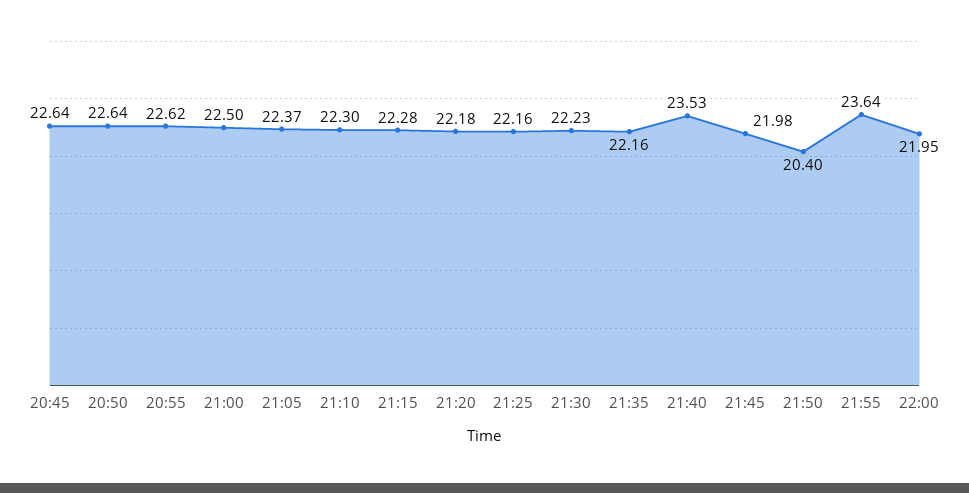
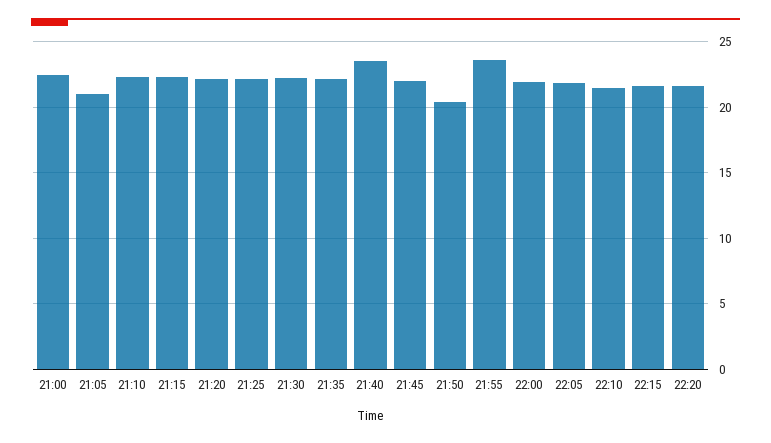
20:45: 22.64 -> none
20:50: 22.64 -> none
20:55: 22.62 -> none
21:05: 22.37 -> 21
22:05: none -> 22
22:10: none -> 21.5
22:15: none -> 21.5
22:20: none -> 21.5

